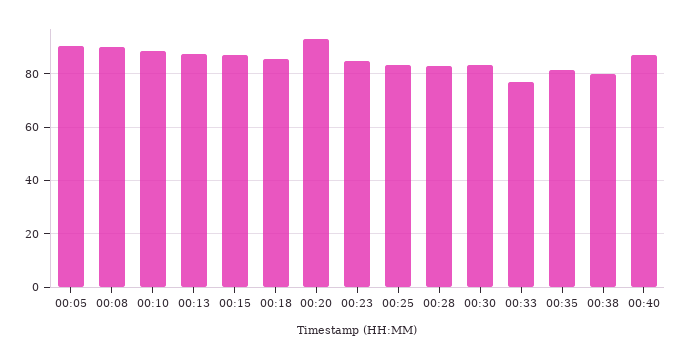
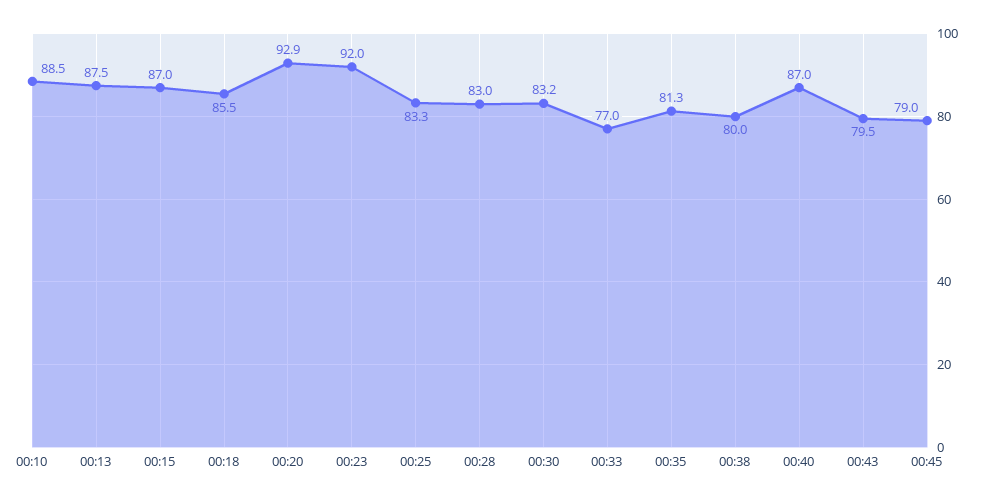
00:05: 90 -> none
00:08: 90 -> none
00:23: 85 -> 92
00:43: none -> 79.5
00:45: none -> 79

